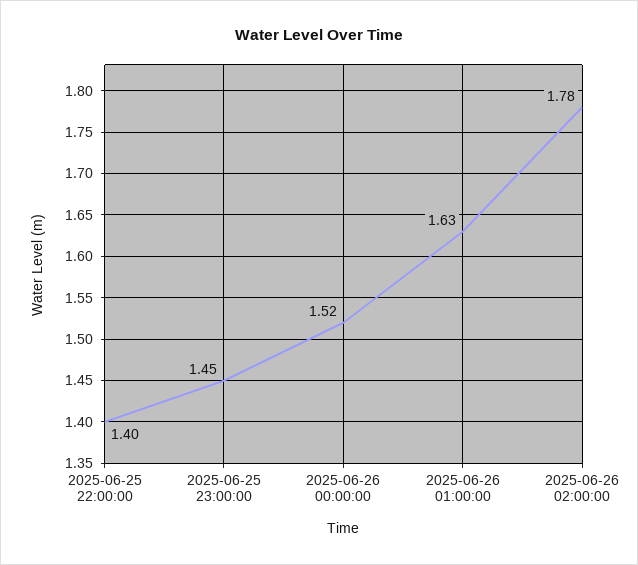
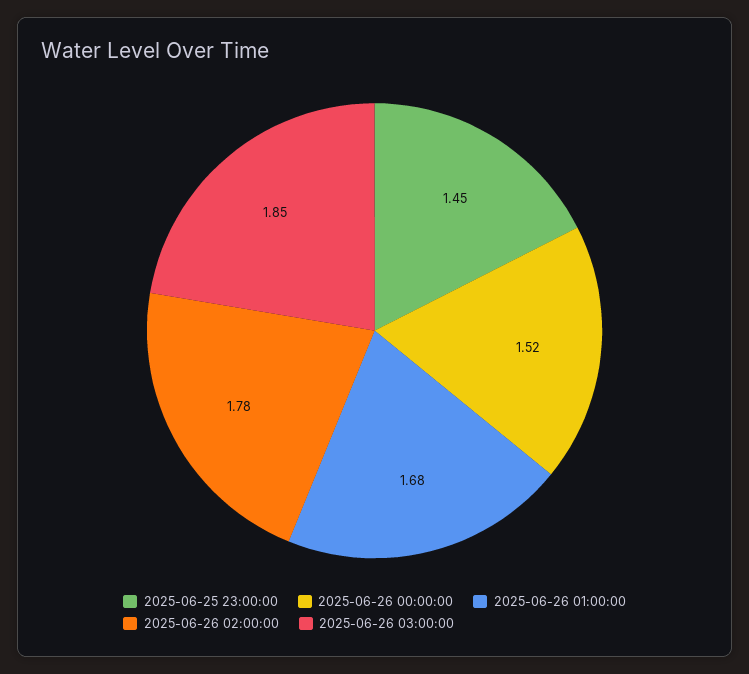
2025-06-25 22:00:00: 1.4 -> none
2025-06-26 01:00:00: 1.63 -> 1.68
2025-06-26 03:00:00: none -> 1.85

